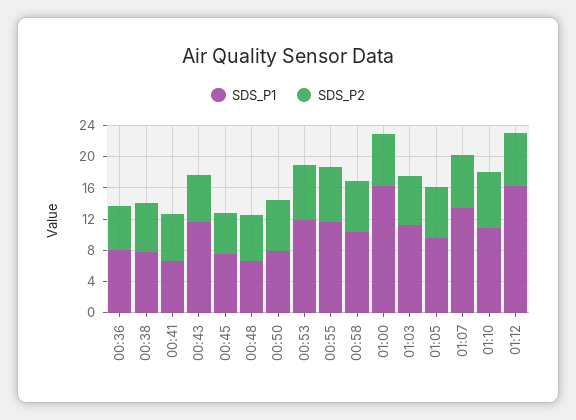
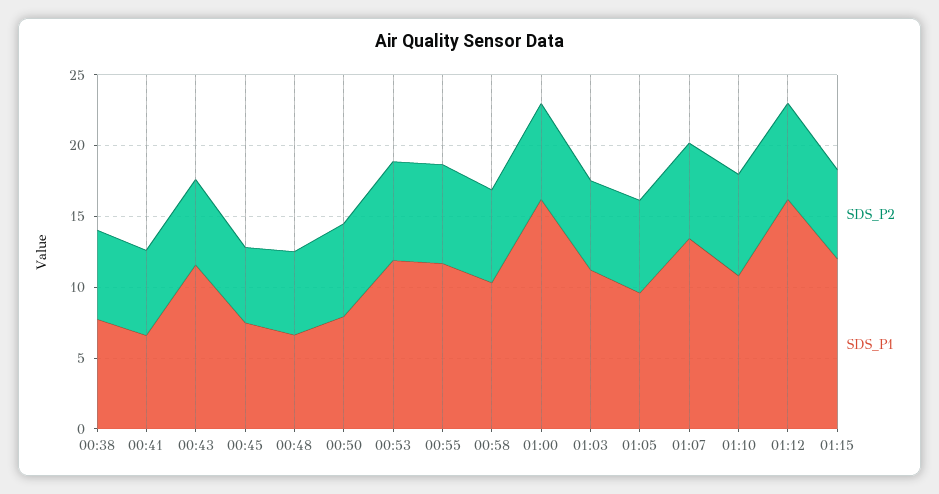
SDS_P1, 00:36: 8 -> none
SDS_P2, 00:36: 6 -> none
SDS_P2, 01:15: none -> 6
SDS_P1, 01:15: none -> 12

